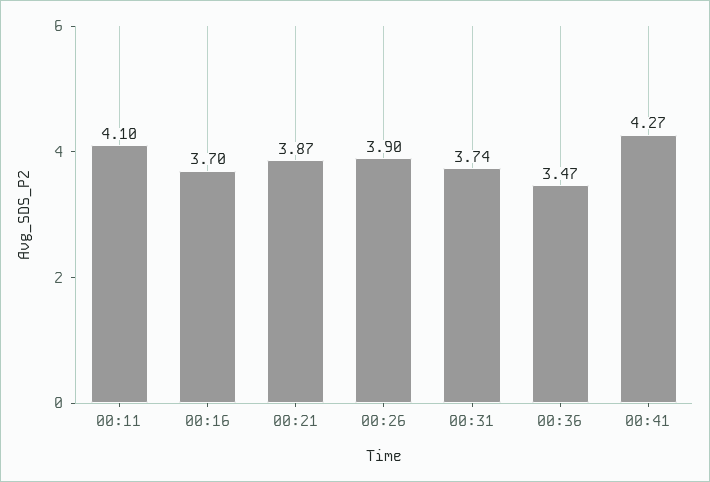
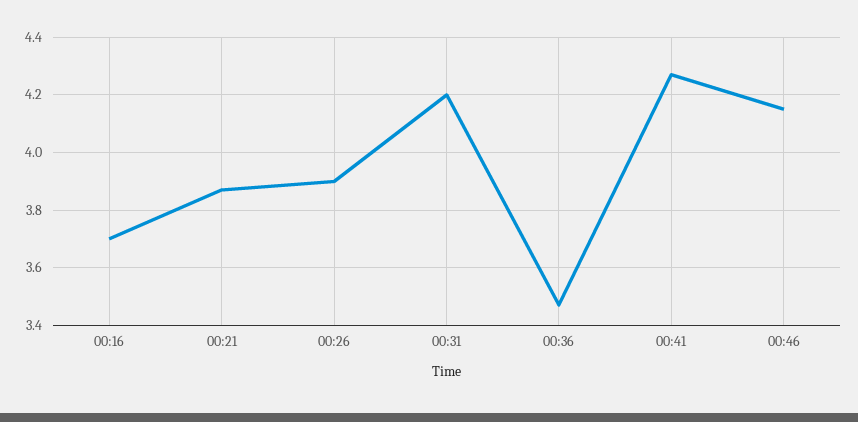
00:11: 4.1 -> none
00:31: 3.74 -> 4.2
00:46: none -> 4.15

